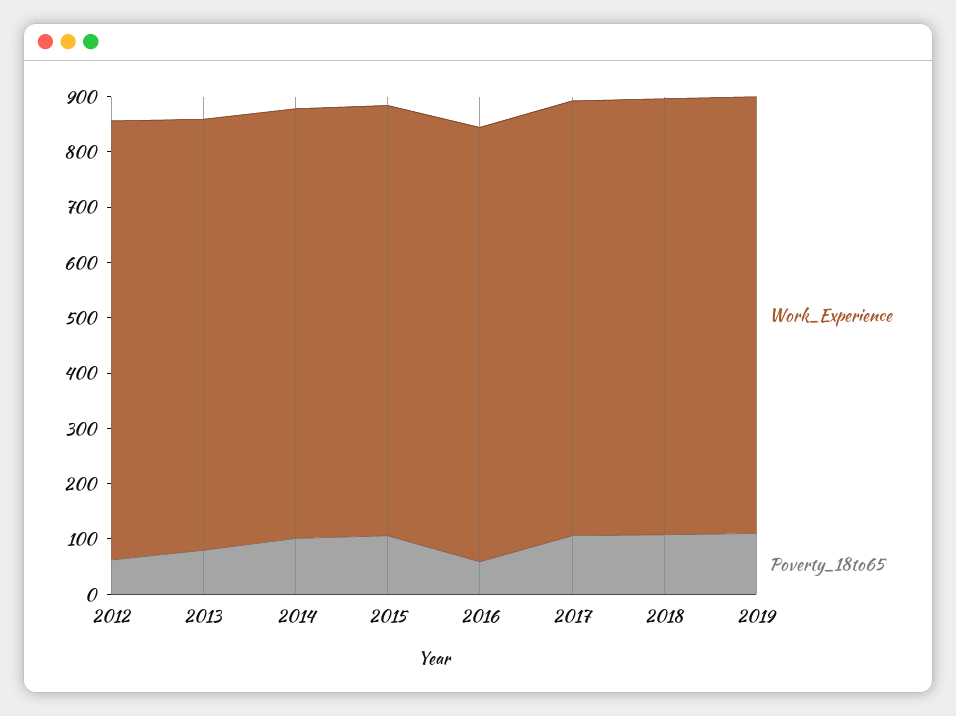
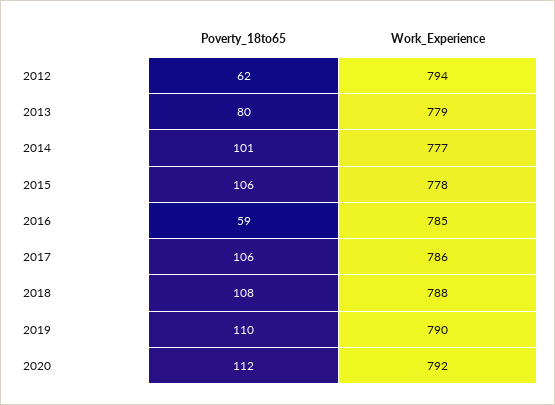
Poverty_18to65, 2020: none -> 112
Work_Experience, 2020: none -> 792

